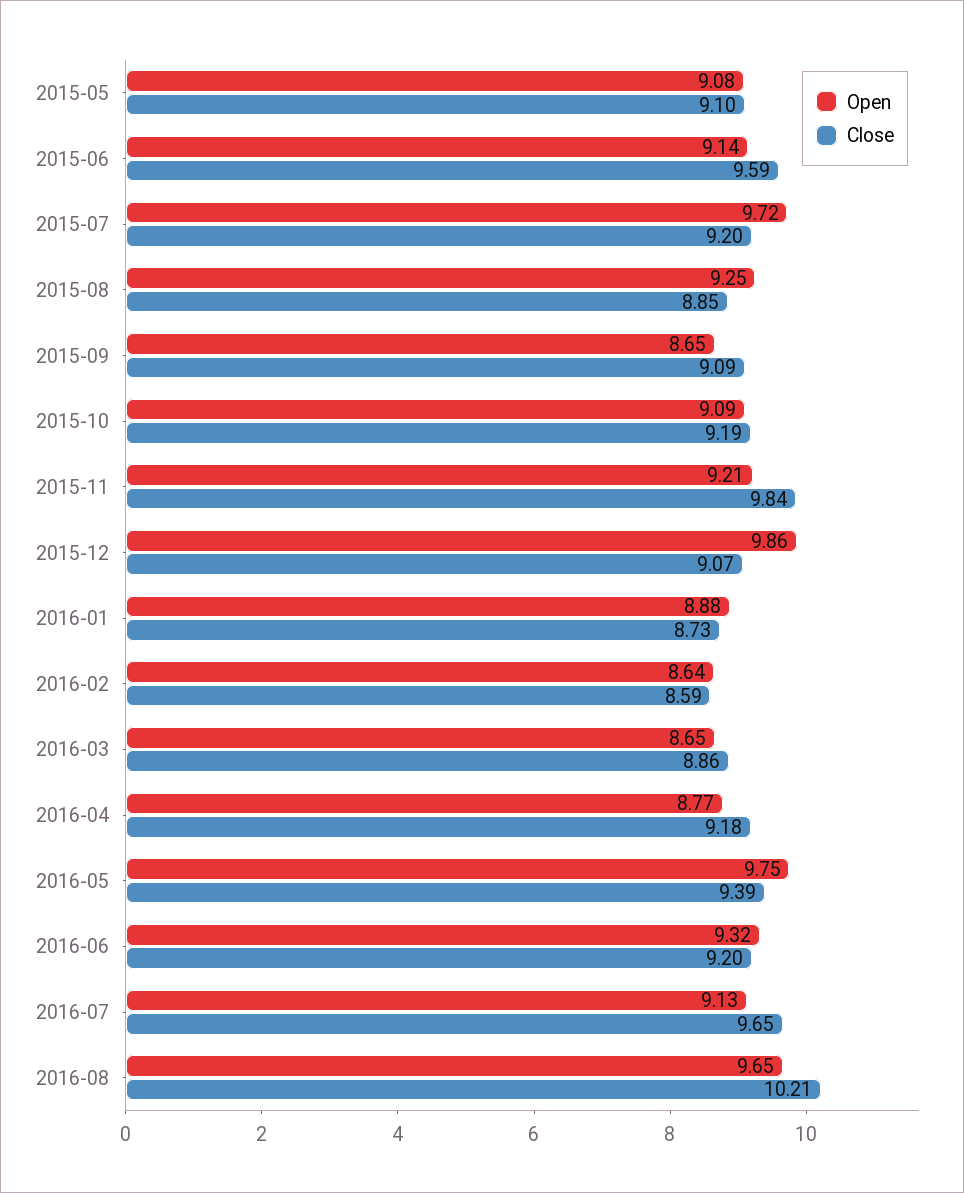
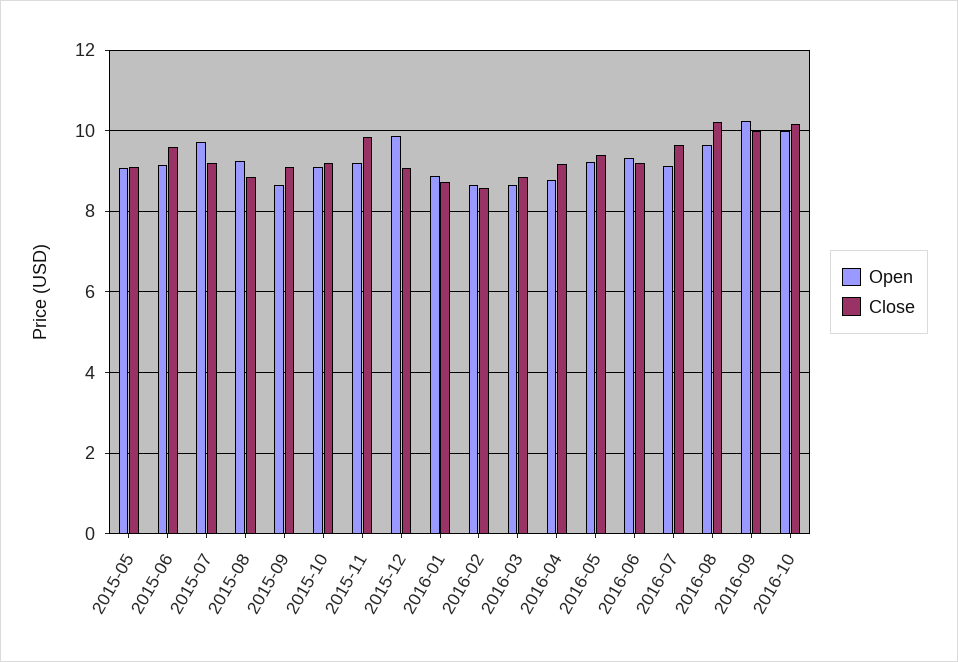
Open, 2016-05: 9.75 -> 9.2
Open, 2016-09: none -> 10.2
Close, 2016-09: none -> 10
Open, 2016-10: none -> 10
Close, 2016-10: none -> 10.2

